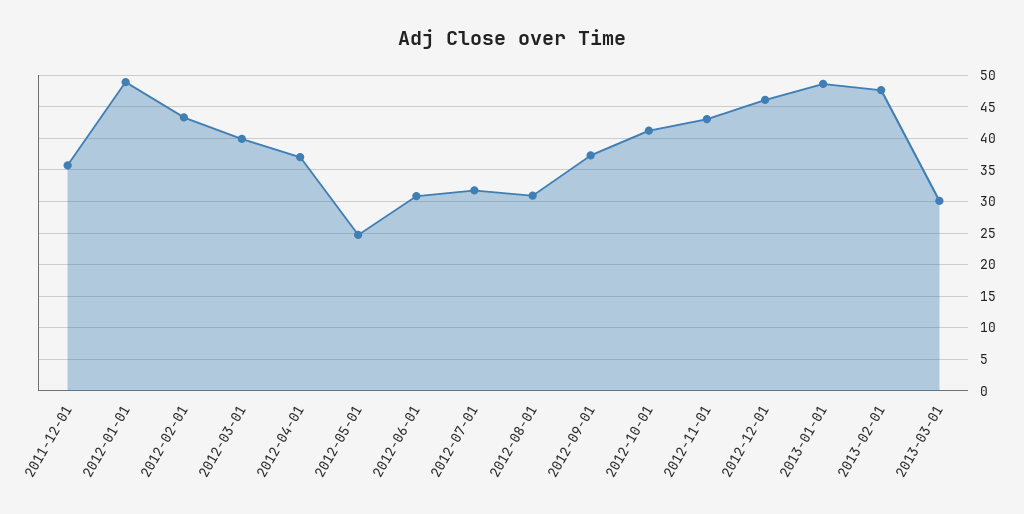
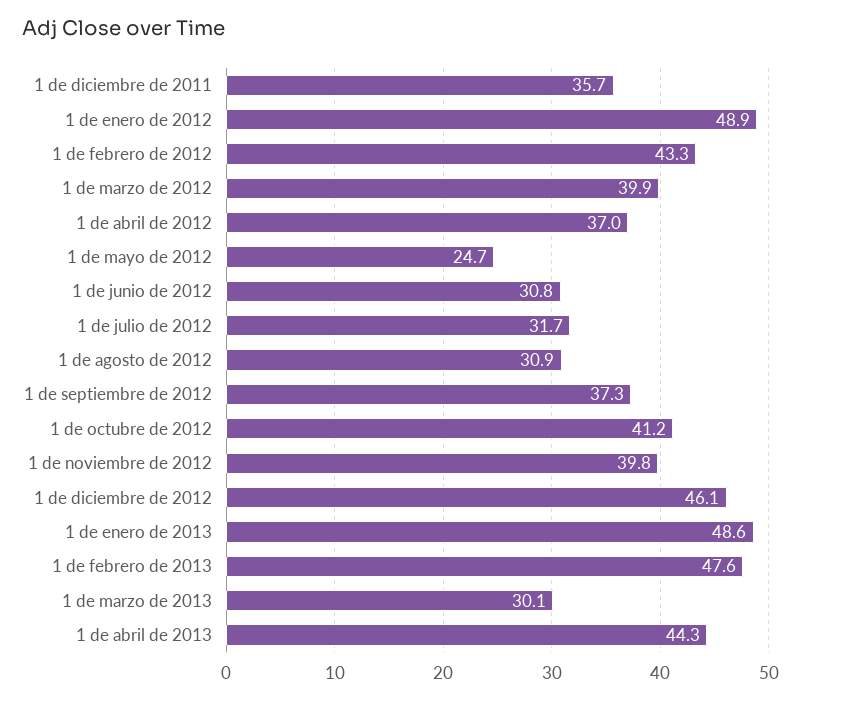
2012-11-01: 43 -> 39.8
1 de abril de 2013: none -> 44.3

